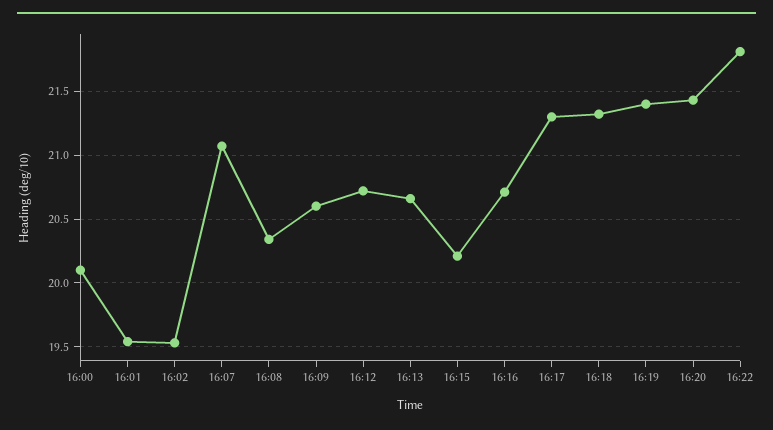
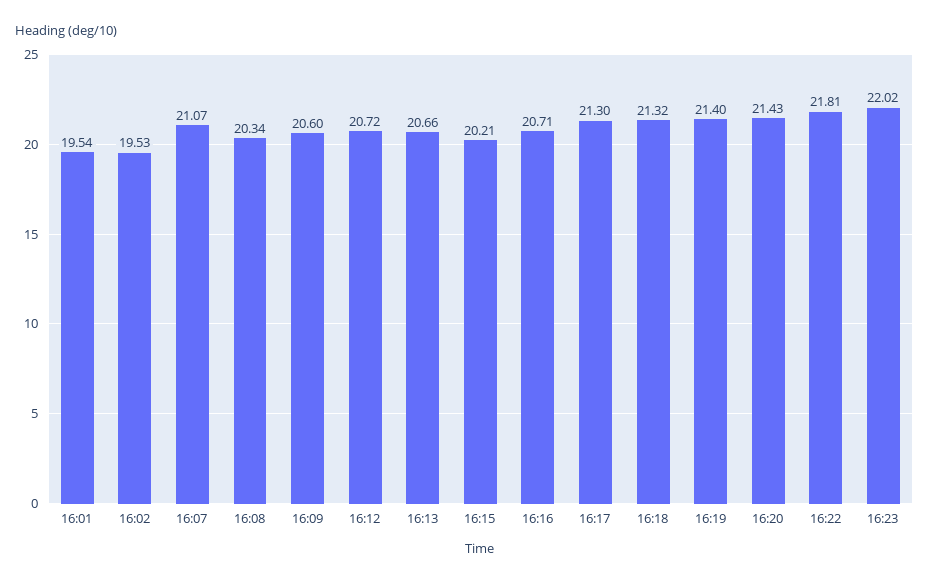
16:00: 20.1 -> none
16:23: none -> 22.02

